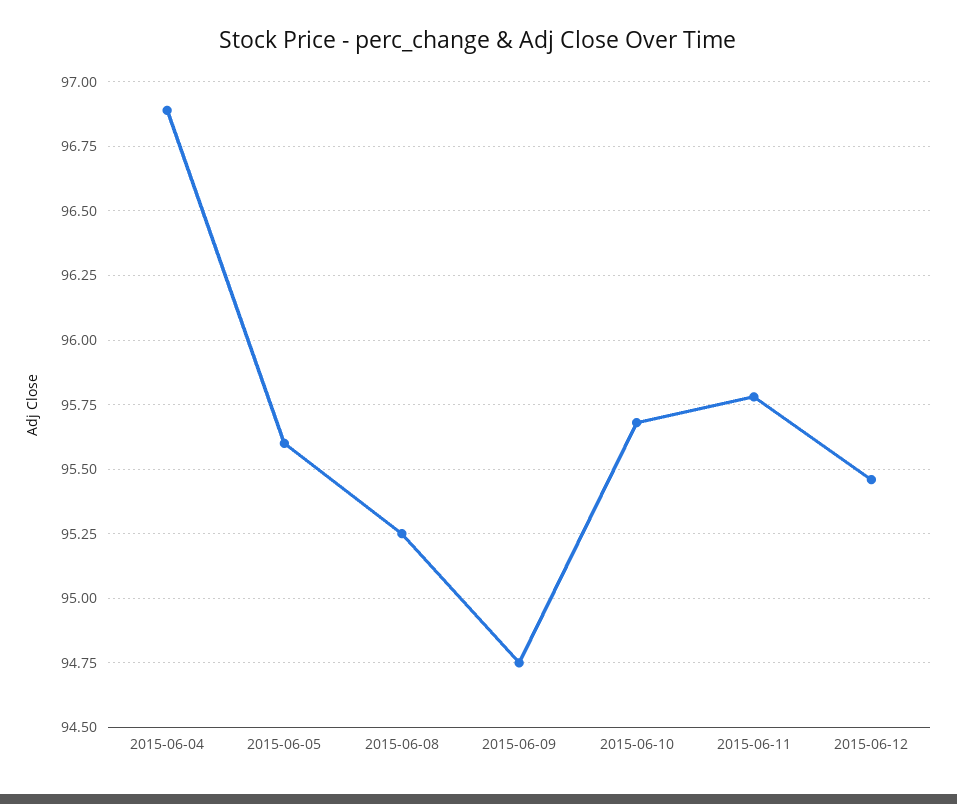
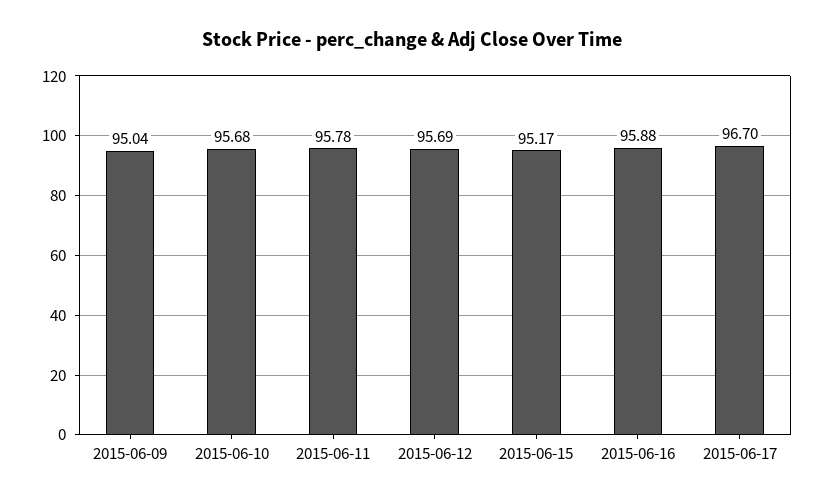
2015-06-04: 96.9 -> none
2015-06-05: 95.6 -> none
2015-06-08: 95.25 -> none
2015-06-09: 94.75 -> 95.04
2015-06-12: 95.45 -> 95.69
2015-06-15: none -> 95.17
2015-06-16: none -> 95.88
2015-06-17: none -> 96.7

